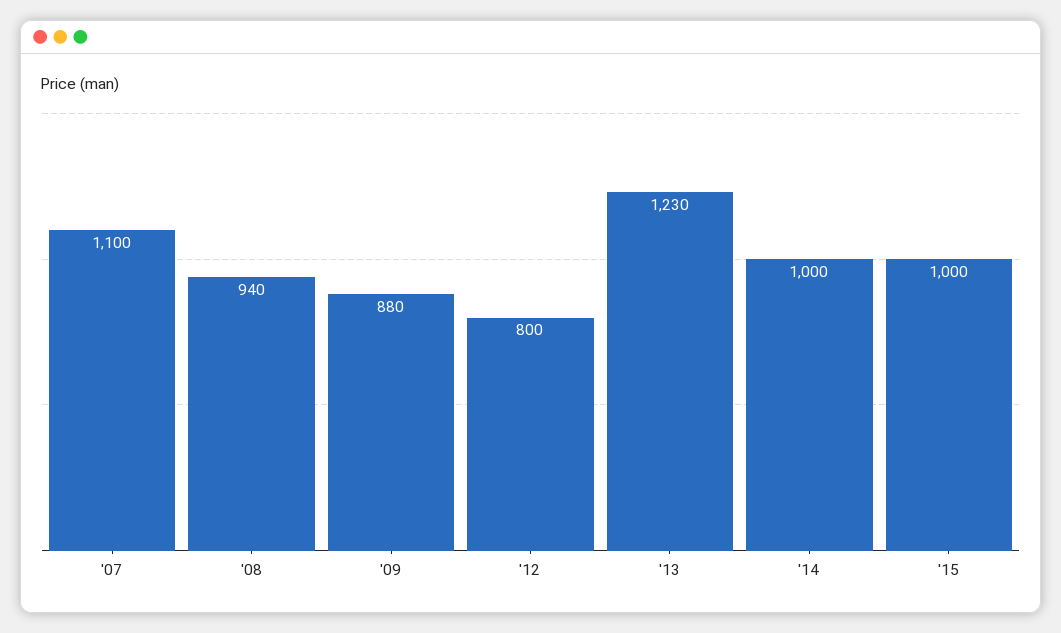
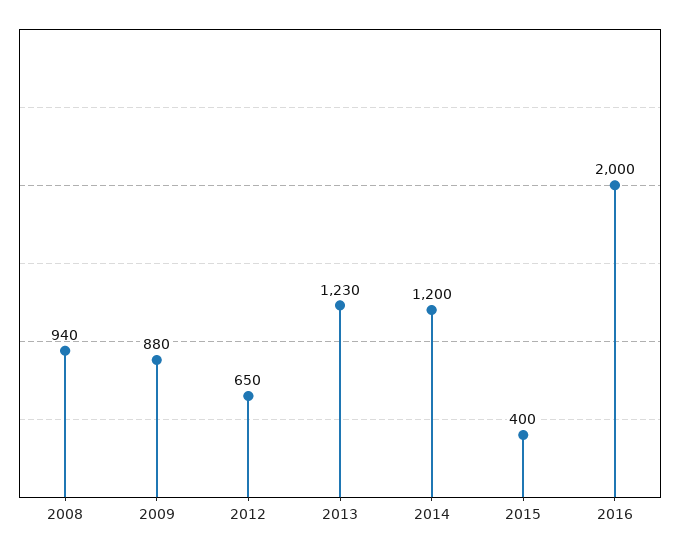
'07: 1100 -> none
'12: 800 -> 650
'14: 1000 -> 1200
'15: 1000 -> 400
2016: none -> 2000

